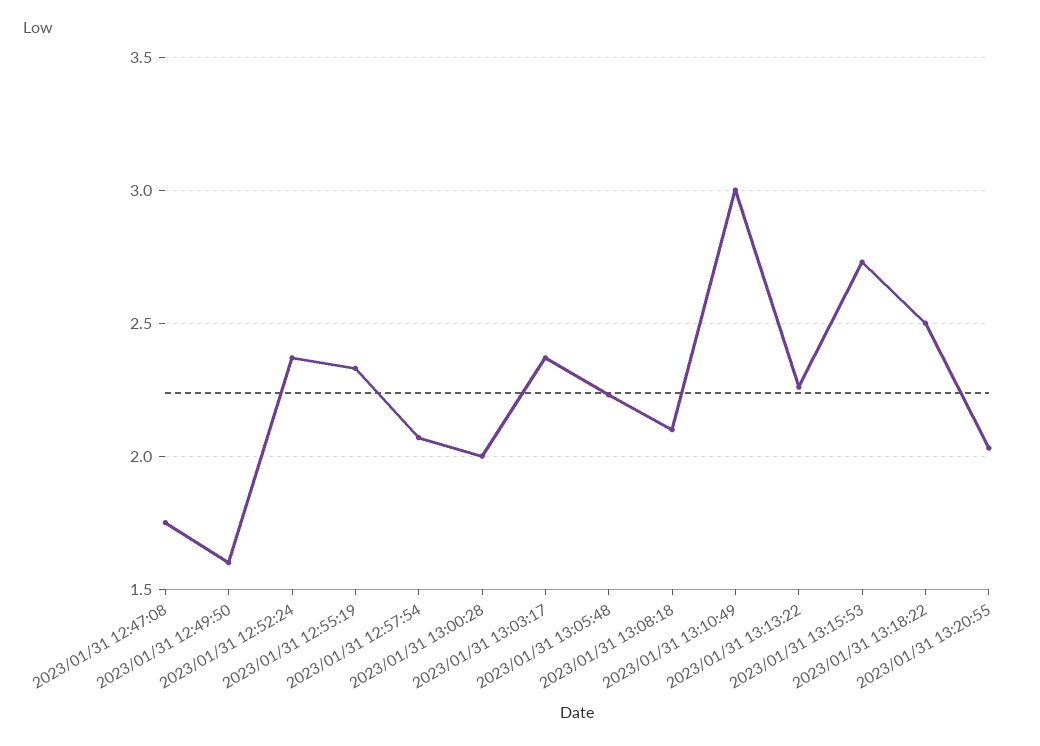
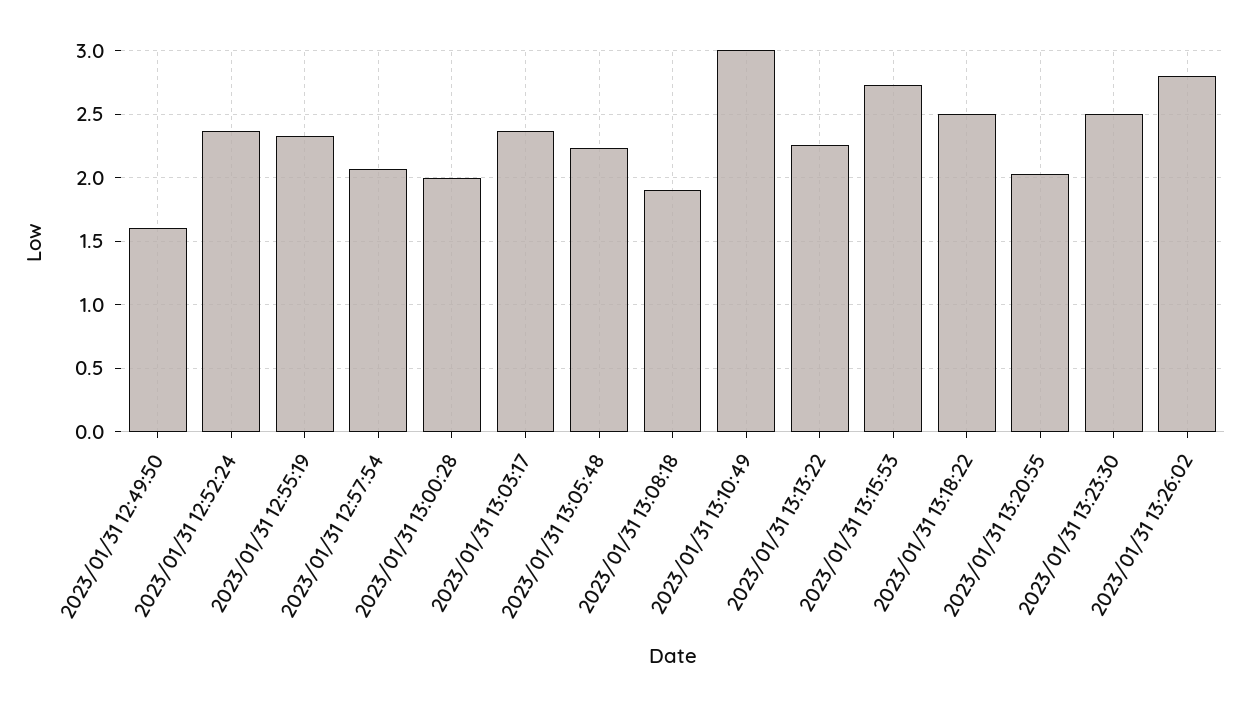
2023/01/31 12:47:08: 1.75 -> none
2023/01/31 13:08:18: 2.1 -> 1.9
2023/01/31 13:23:30: none -> 2.5
2023/01/31 13:26:02: none -> 2.8

